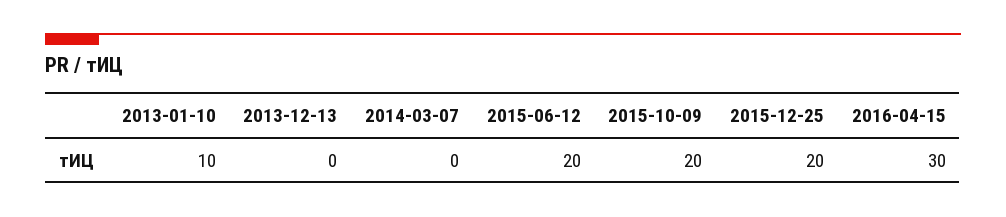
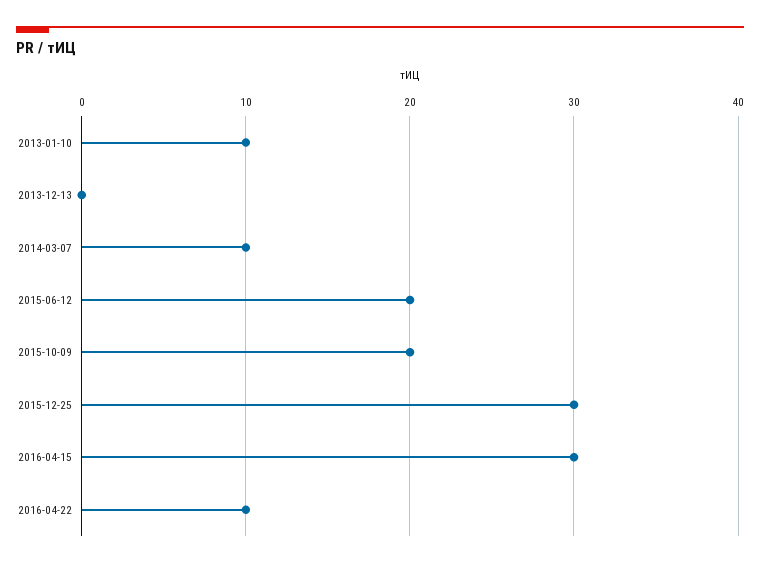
2014-03-07: 0 -> 10
2015-12-25: 20 -> 30
2016-04-22: none -> 10

